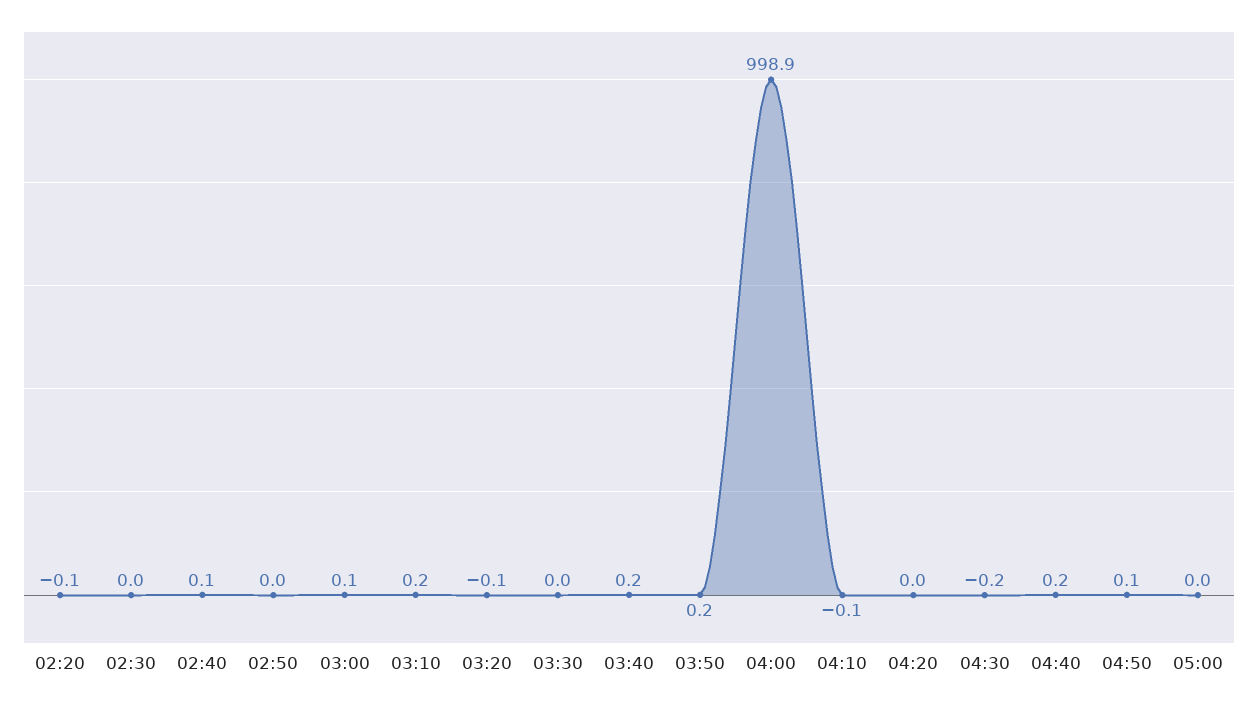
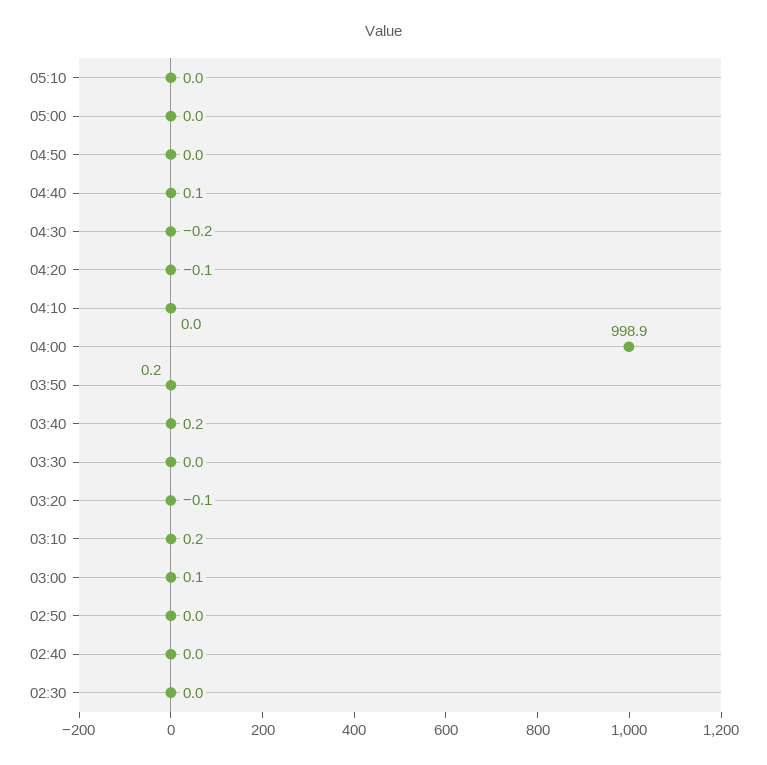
02:20: -0.1 -> none
02:40: 0.1 -> 0
04:10: -0.1 -> 0
04:20: 0 -> -0.1
04:40: 0.2 -> 0.1
04:50: 0.1 -> 0
05:10: none -> 0

